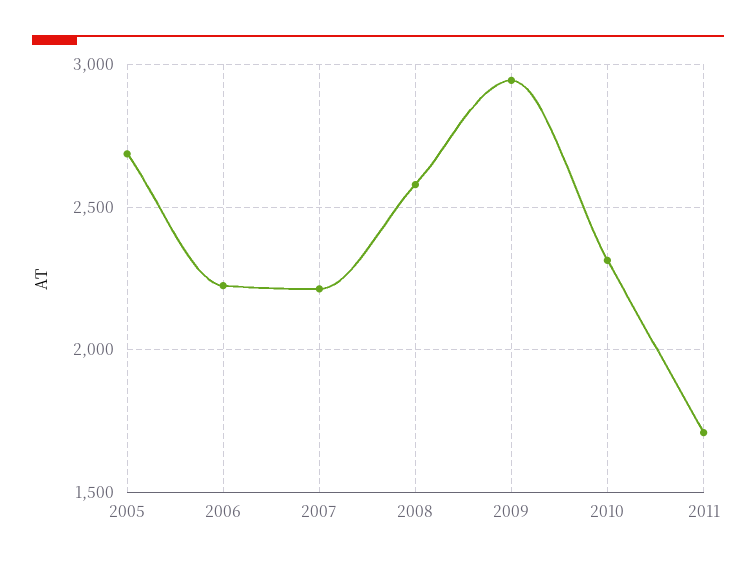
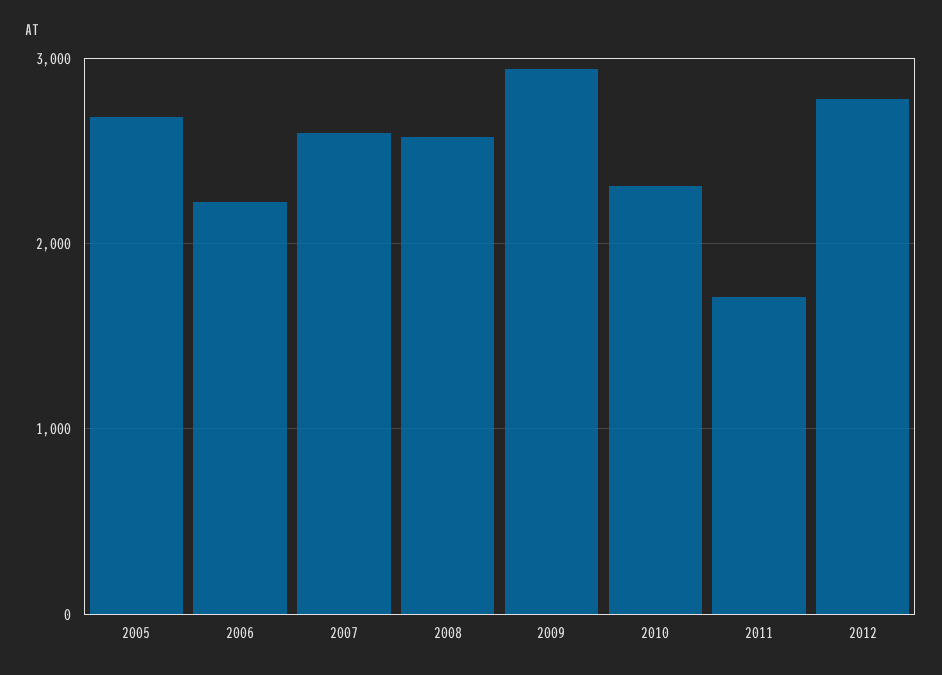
2007: 2200 -> 2600
2012: none -> 2800

